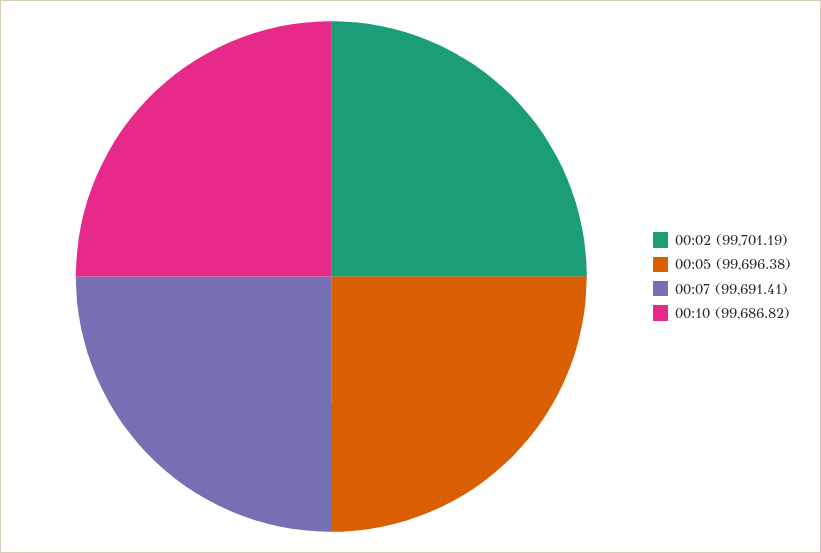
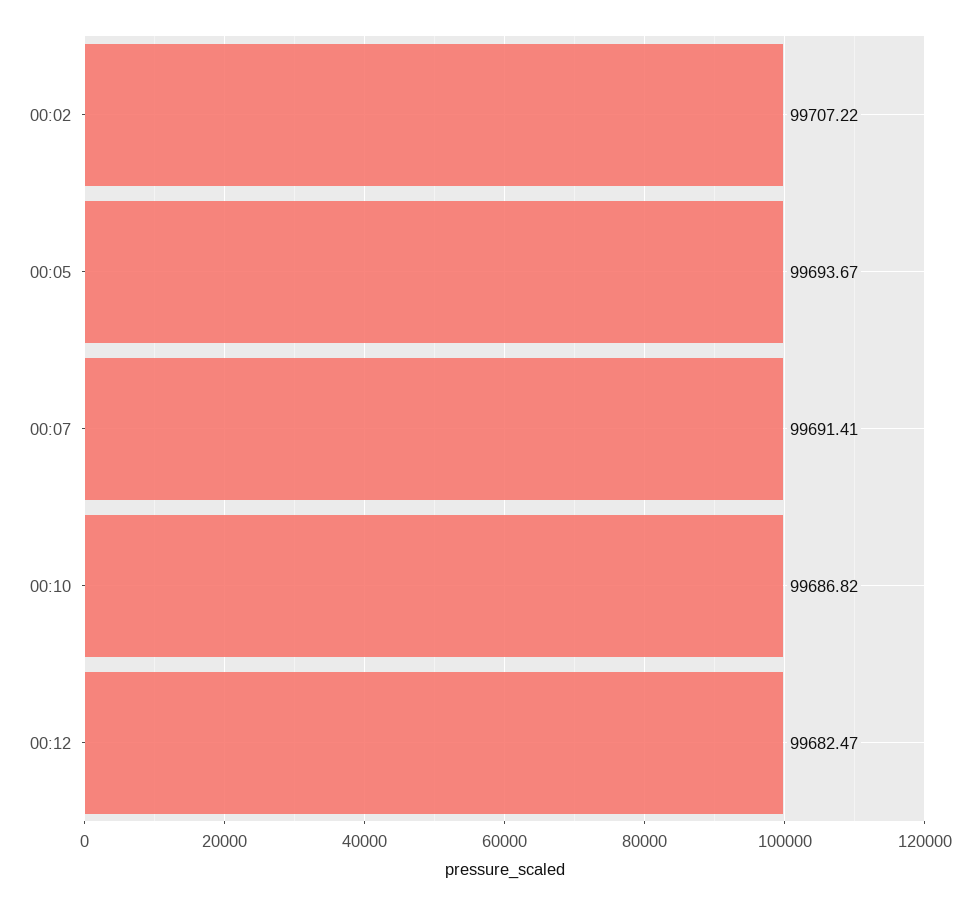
00:02: 99701.19 -> 99707.22
00:05: 99696.38 -> 99693.67
00:12: none -> 99682.47

